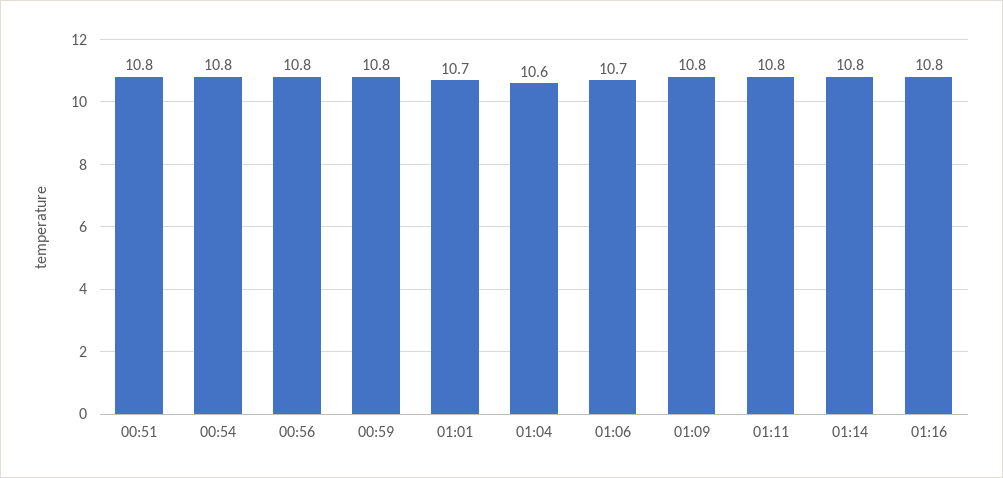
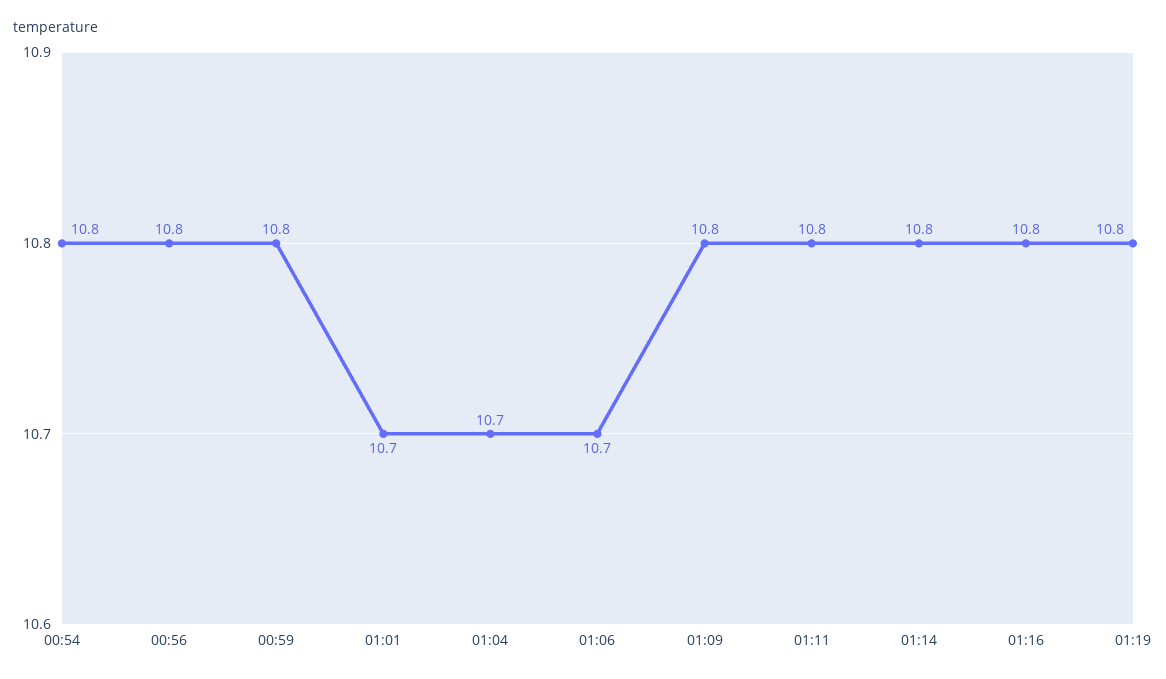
00:51: 10.8 -> none
01:04: 10.6 -> 10.7
01:19: none -> 10.8

